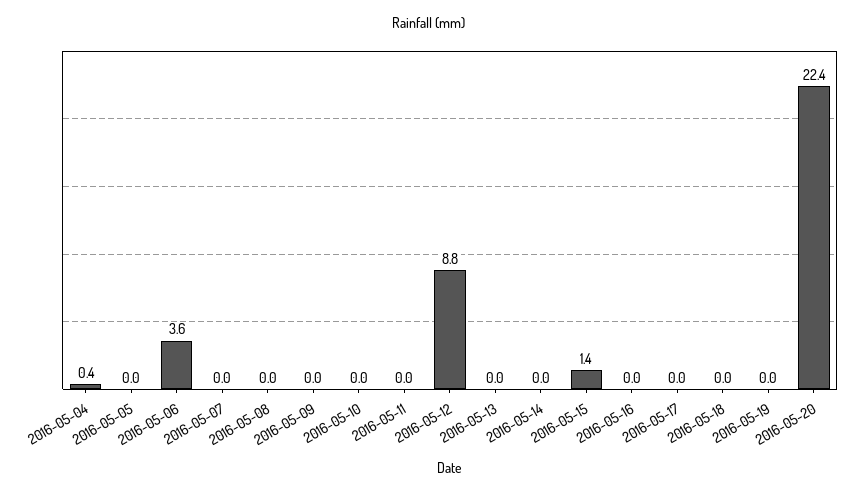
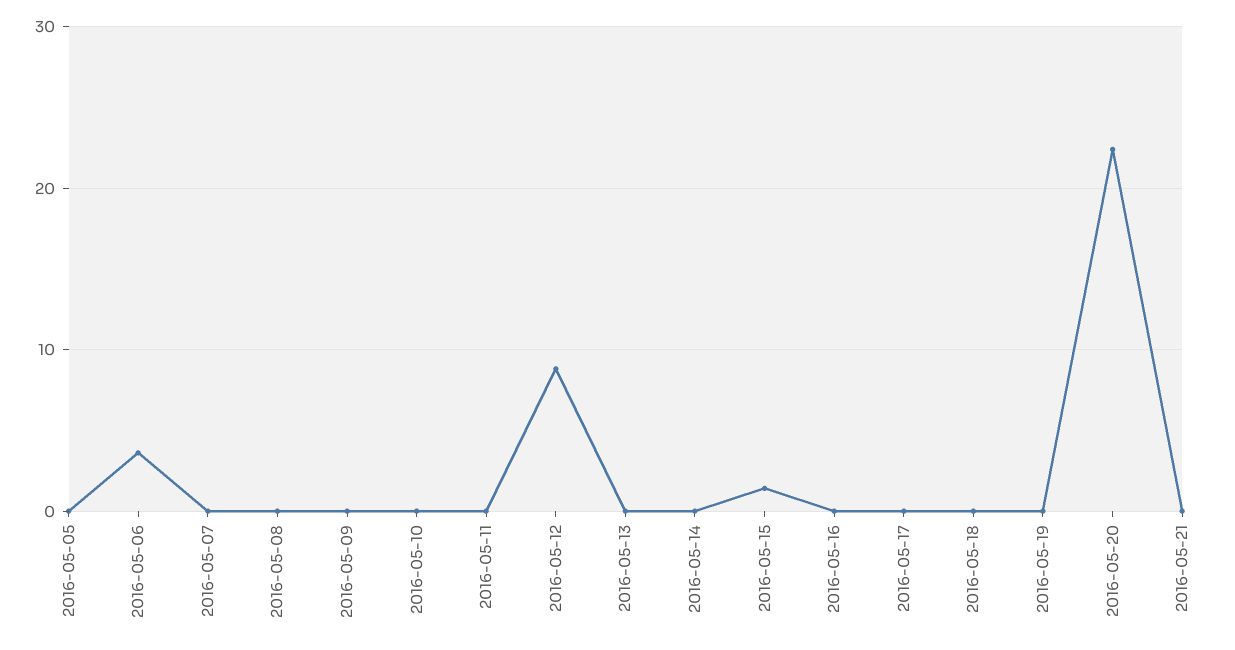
2016-05-04: 0.4 -> none
2016-05-21: none -> 0

